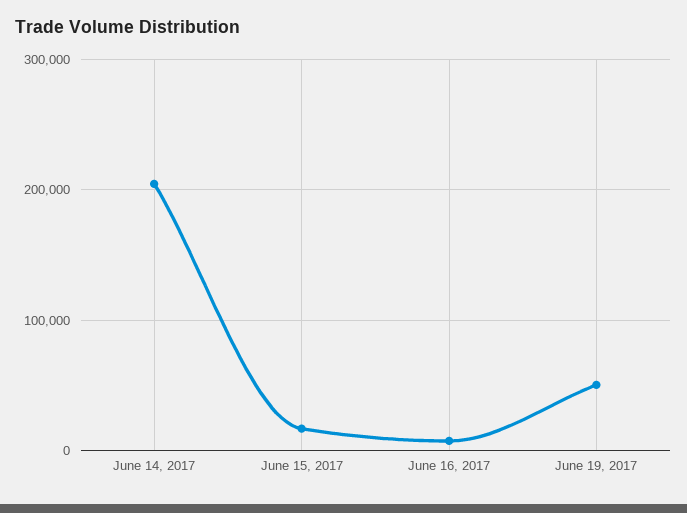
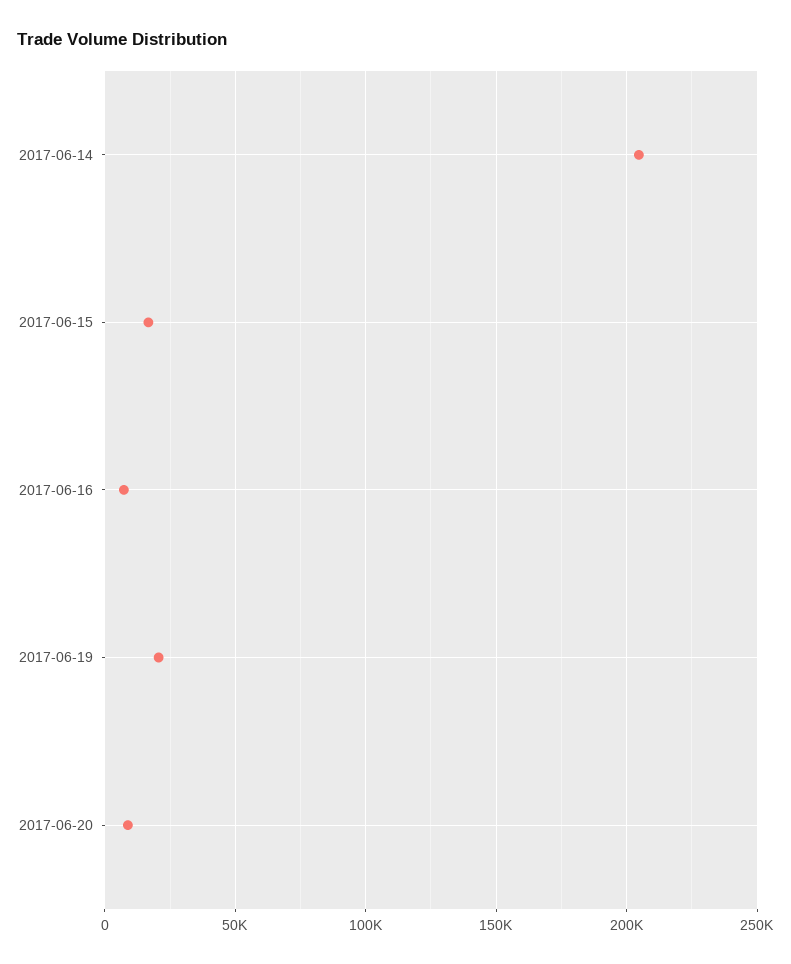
June 19, 2017: 50000 -> 20000
2017-06-20: none -> 10000

